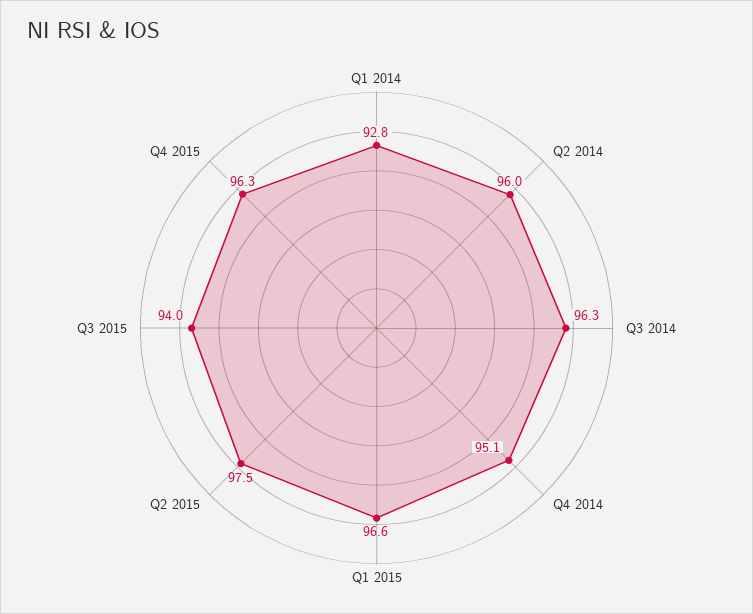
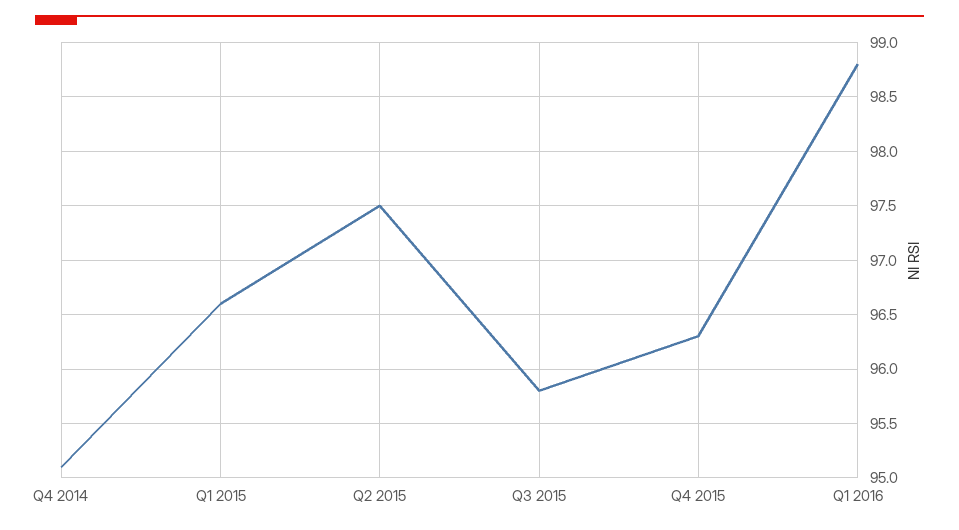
Q1 2014: 92.8 -> none
Q2 2014: 96 -> none
Q3 2014: 96.3 -> none
Q3 2015: 94 -> 95.8
Q1 2016: none -> 98.8

